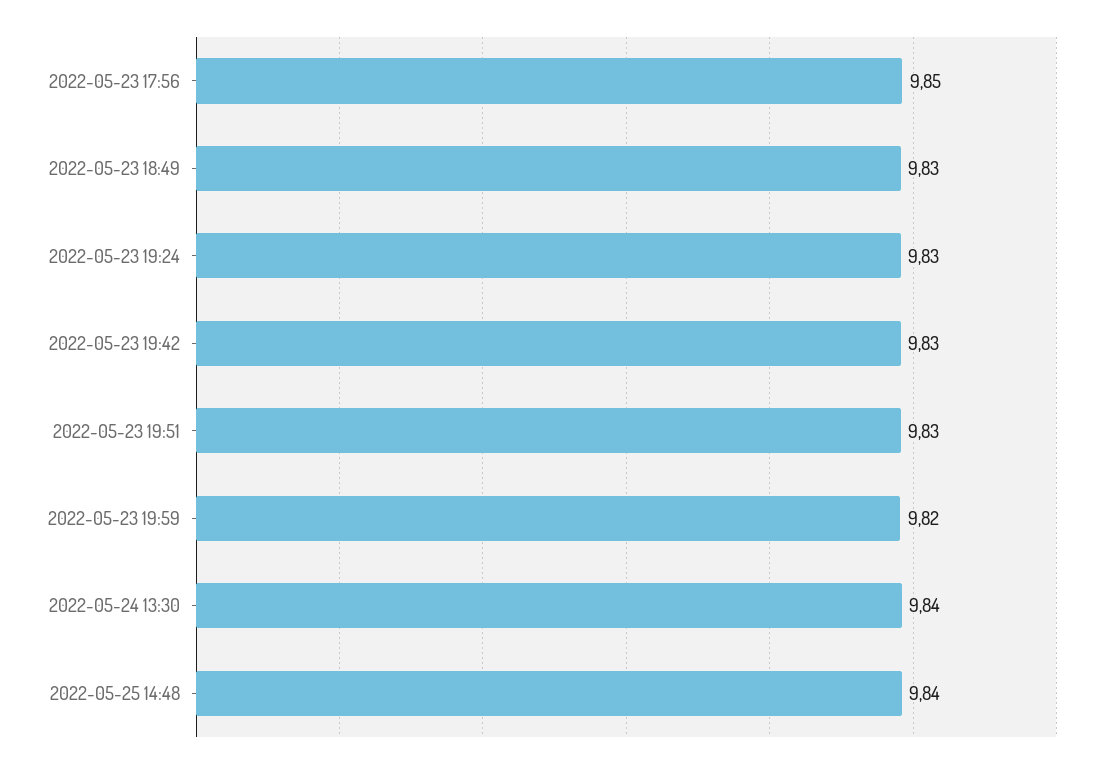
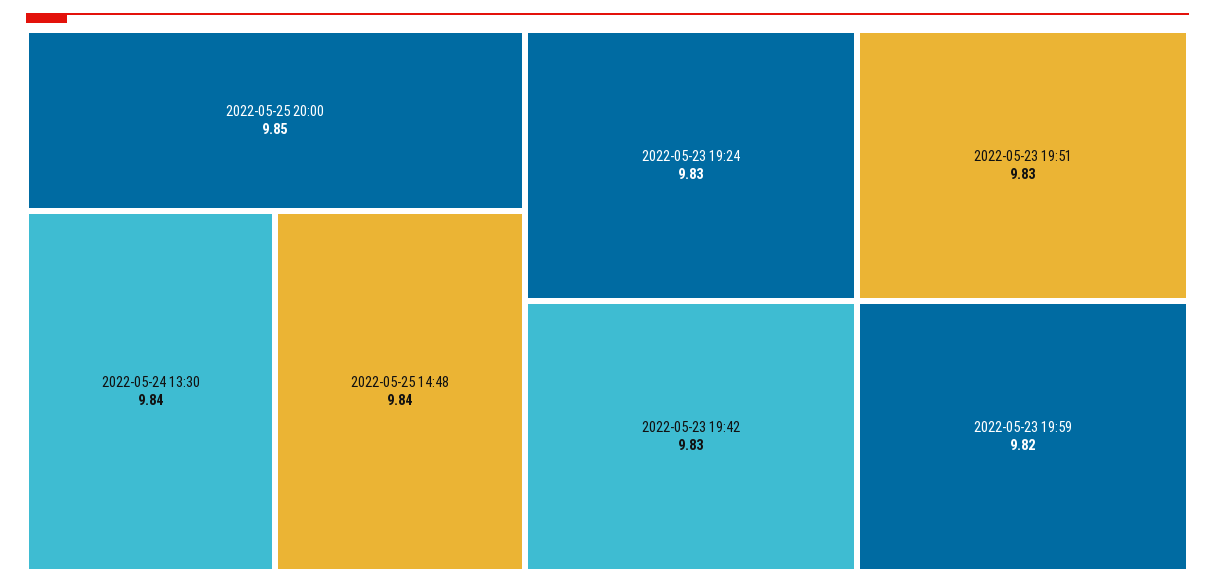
2022-05-23 17:56: 9.85 -> none
2022-05-23 18:49: 9.83 -> none
2022-05-25 20:00: none -> 9.85

